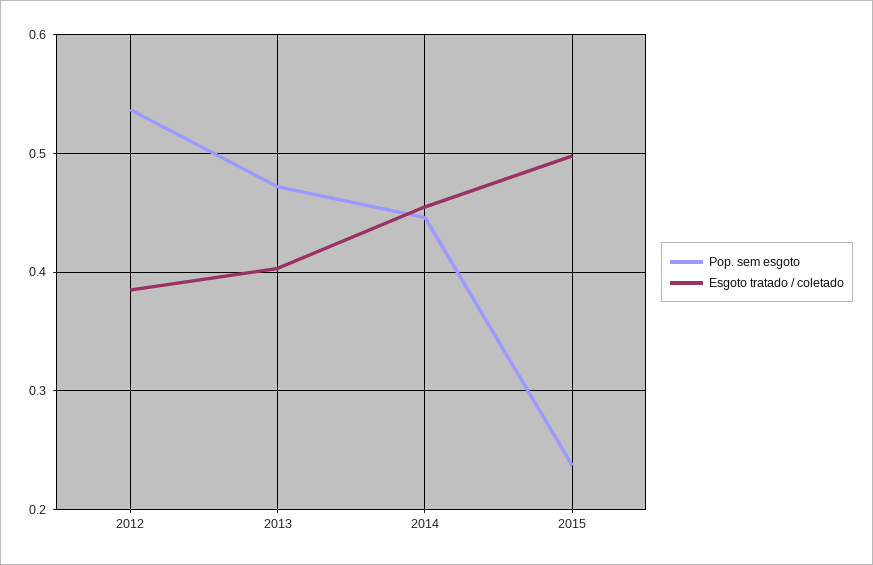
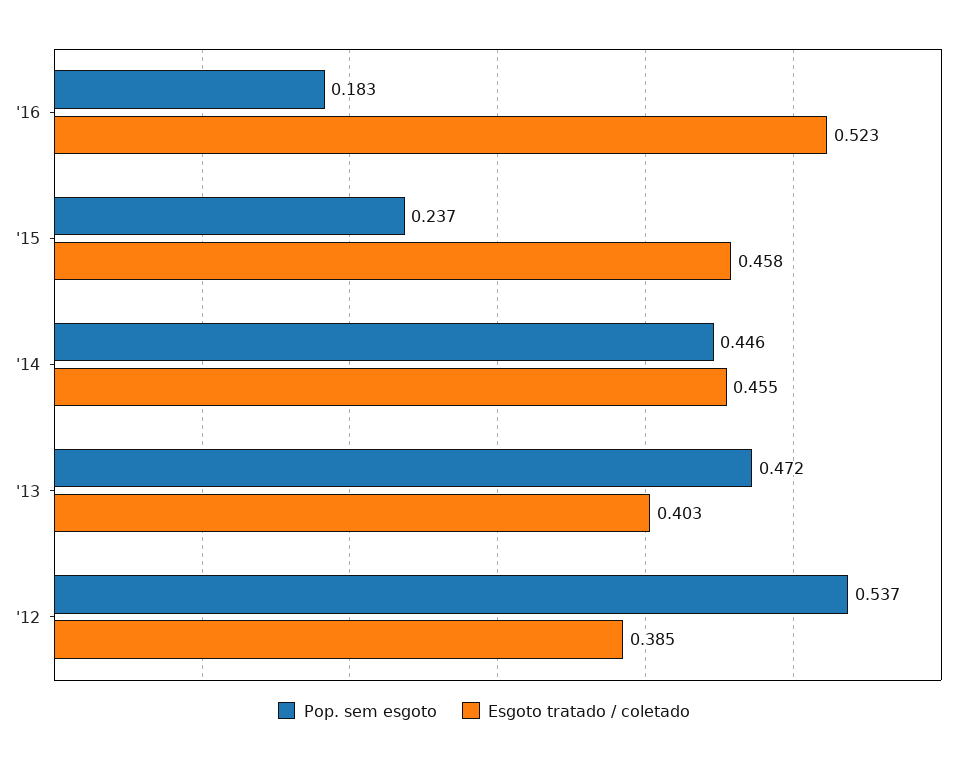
Esgoto tratado / coletado, 2015: 0.5 -> 0.458
Pop. sem esgoto, '16: none -> 0.183
Esgoto tratado / coletado, '16: none -> 0.523

